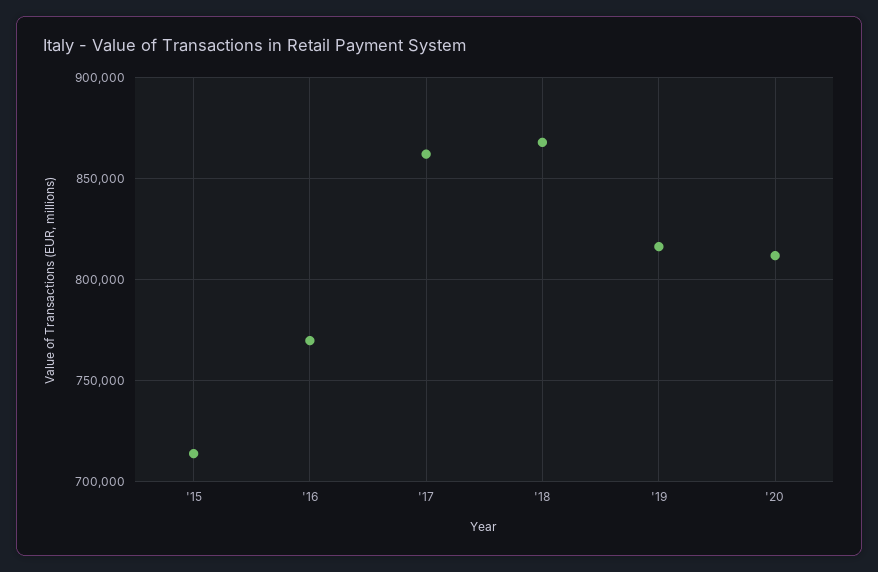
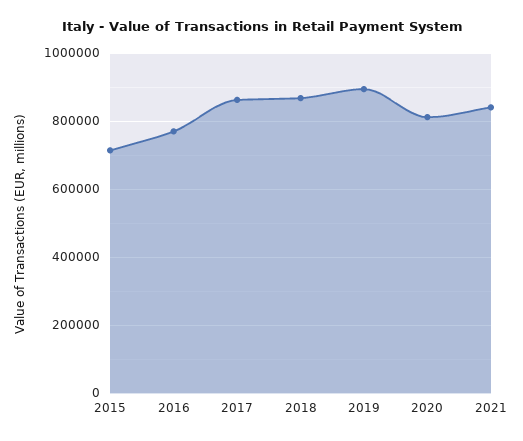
'19: 815000 -> 900000
2021: none -> 840000

